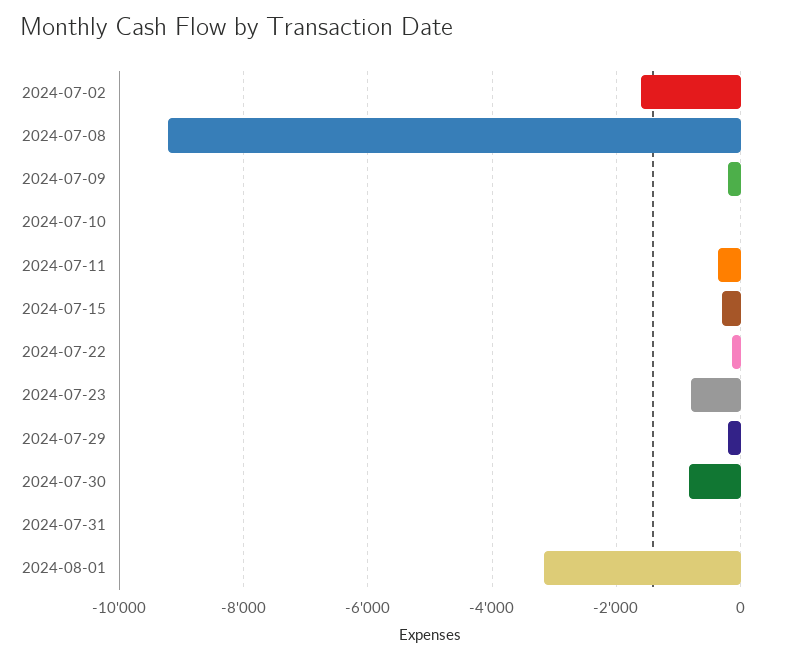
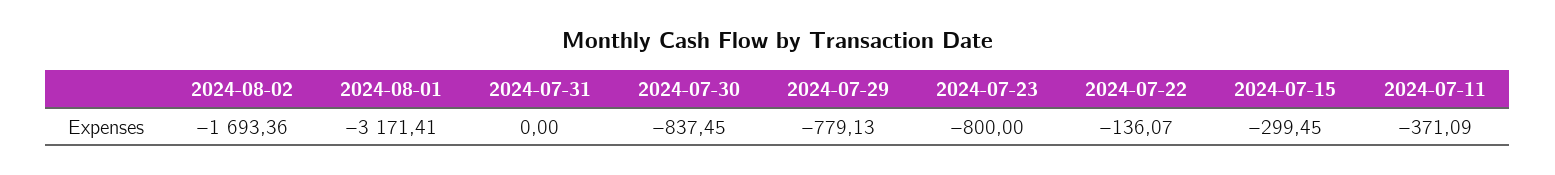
2024-07-02: -1600 -> none
2024-07-08: -9200 -> none
2024-07-09: -200 -> none
2024-07-10: 0 -> none
2024-07-29: -200 -> -779.13
2024-08-02: none -> -1693.36

